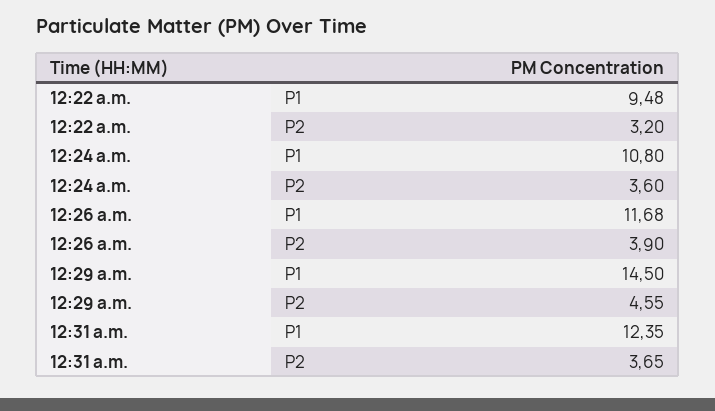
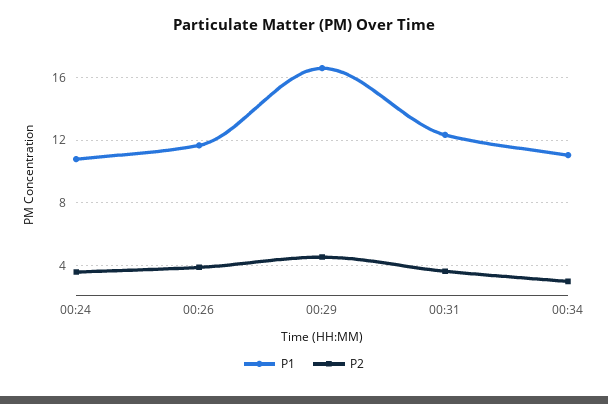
P1, 12:22 a.m.: 9.48 -> none
P2, 12:22 a.m.: 3.2 -> none
P1, 12:29 a.m.: 14.5 -> 16.5
P1, 00:34: none -> 11
P2, 00:34: none -> 3

